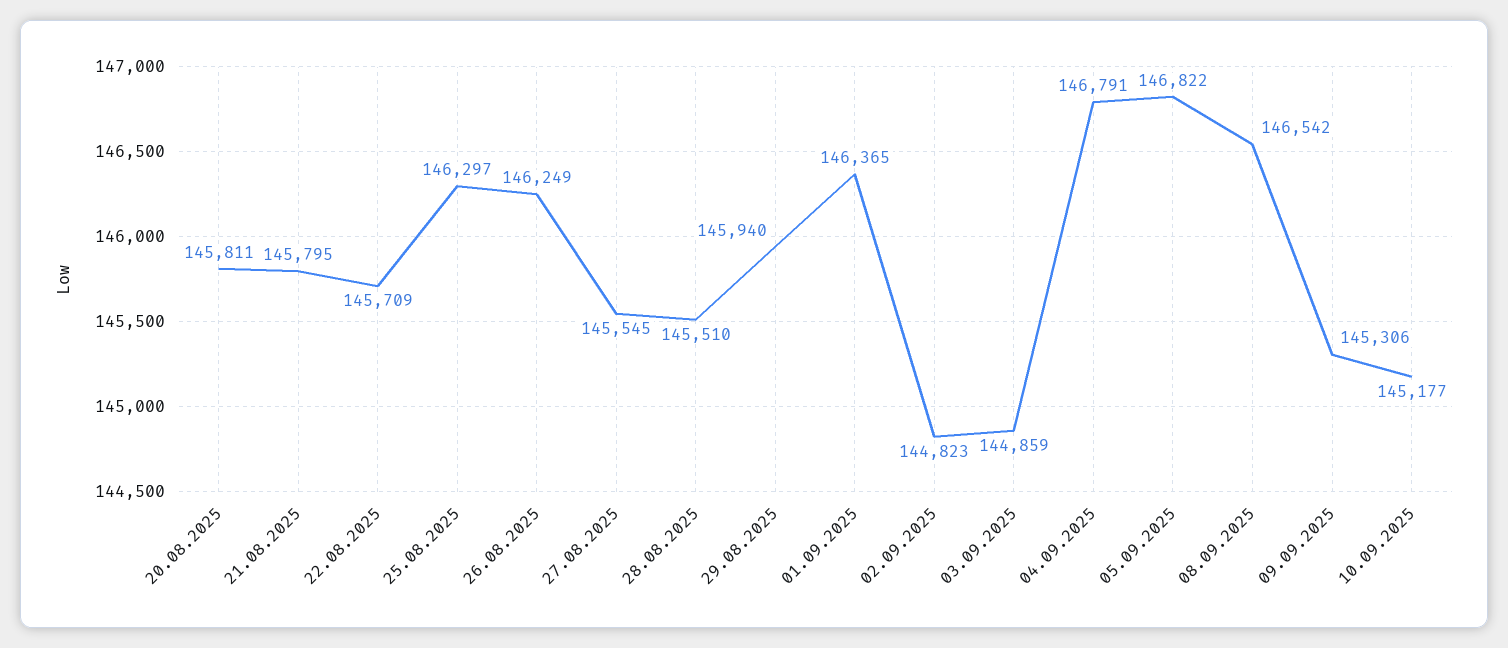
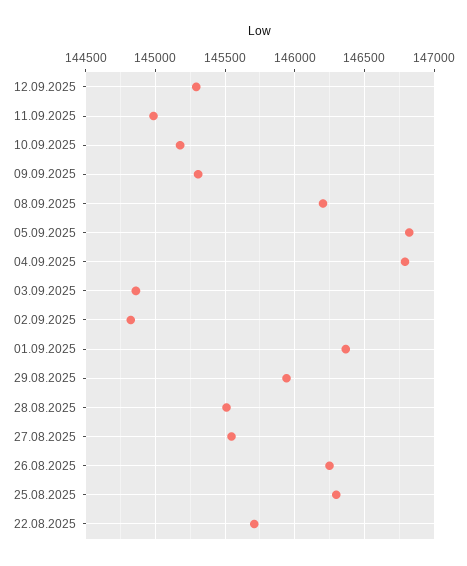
20.08.2025: 145811 -> none
21.08.2025: 145795 -> none
08.09.2025: 146542 -> 146200
12.09.2025: none -> 145300
11.09.2025: none -> 145000

